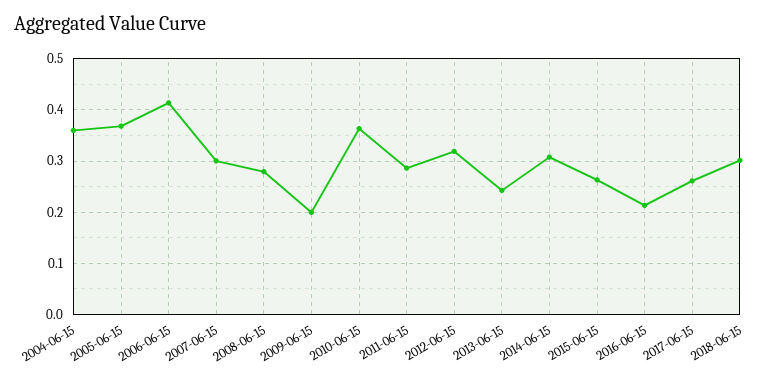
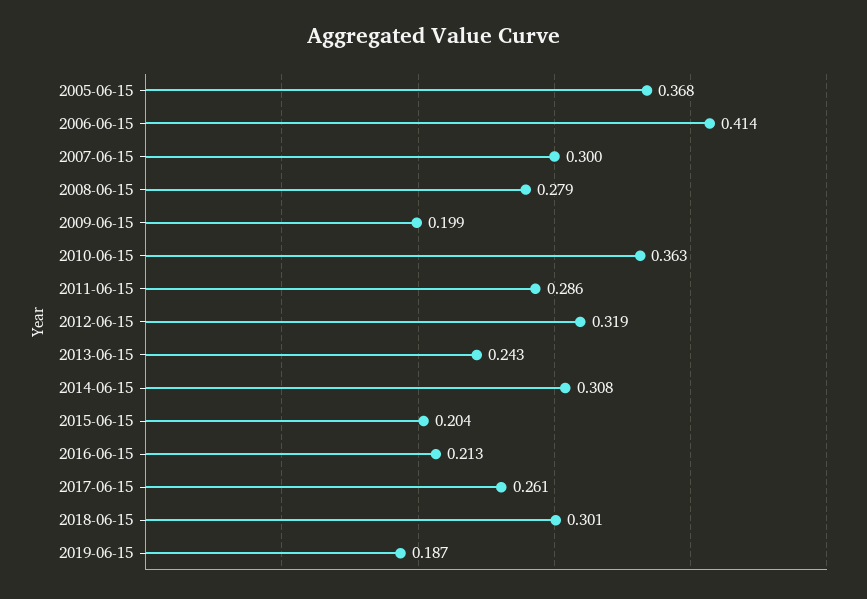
2004-06-15: 0.36 -> none
2015-06-15: 0.26 -> 0.204
2019-06-15: none -> 0.187

